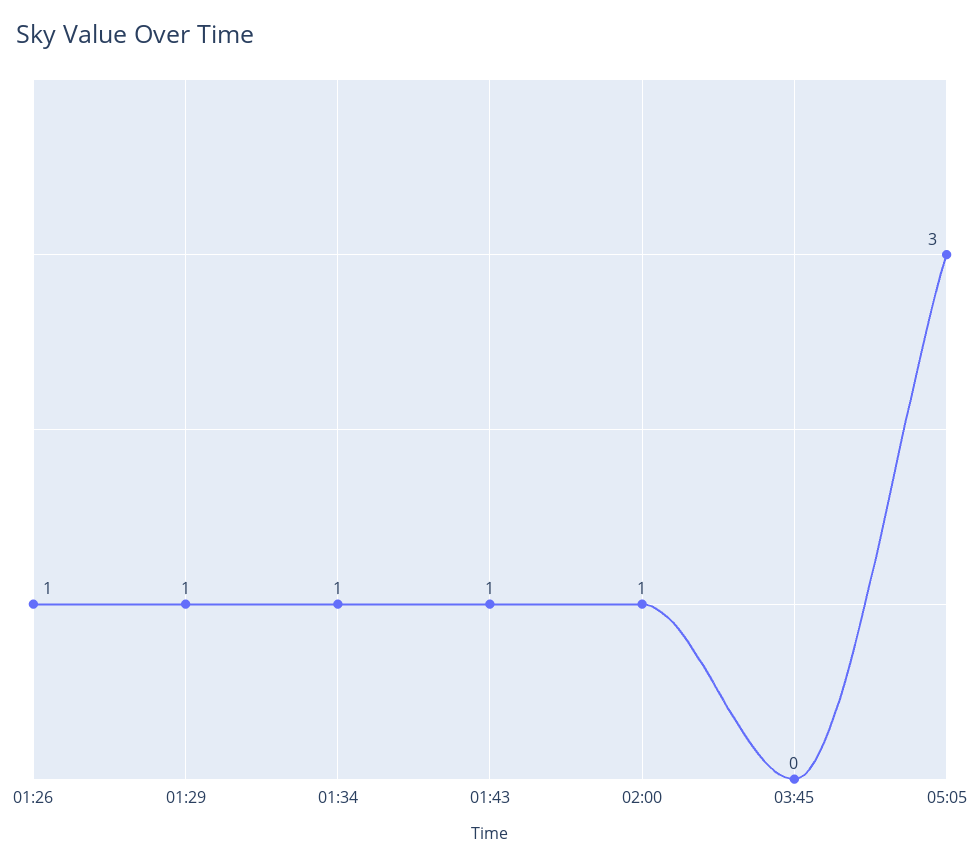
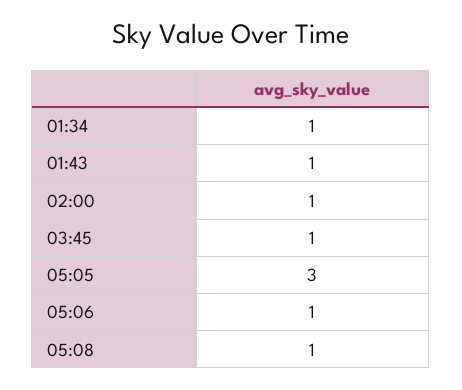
01:26: 1 -> none
01:29: 1 -> none
03:45: 0 -> 1
05:06: none -> 1
05:08: none -> 1

